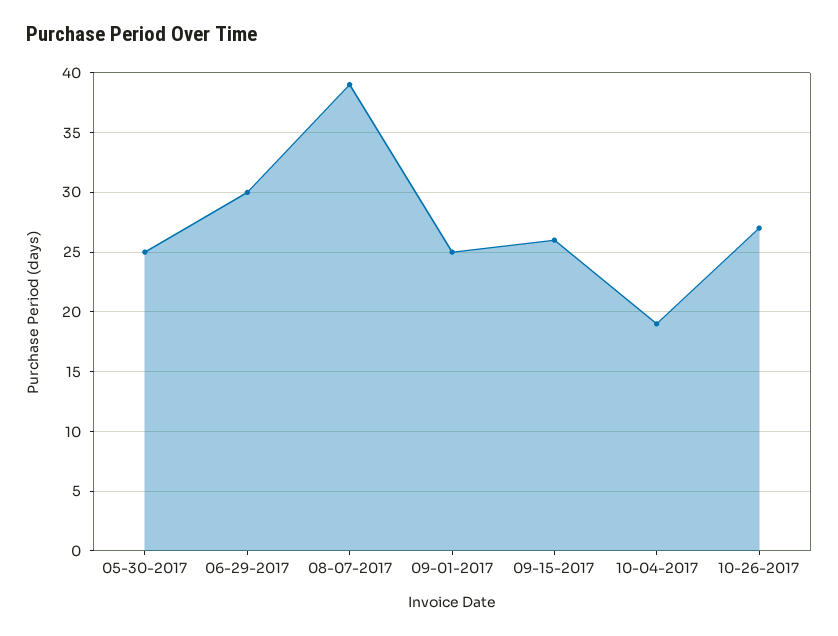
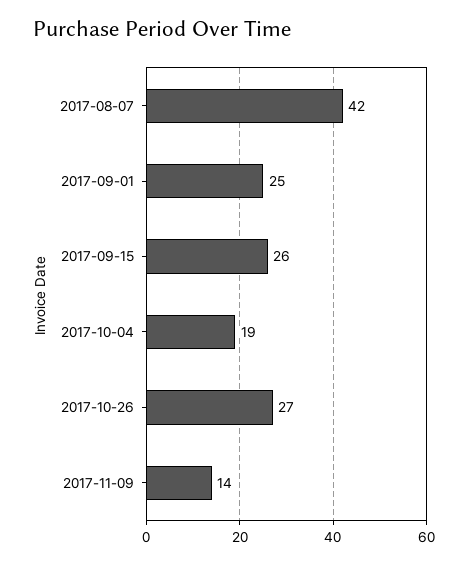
05-30-2017: 25 -> none
06-29-2017: 30 -> none
08-07-2017: 39 -> 42
2017-11-09: none -> 14

